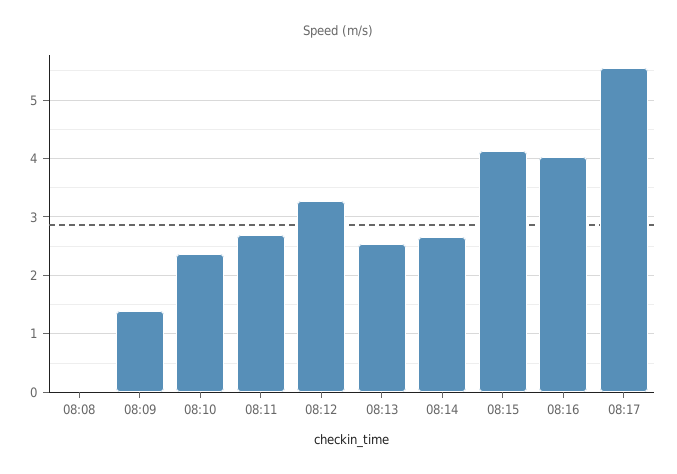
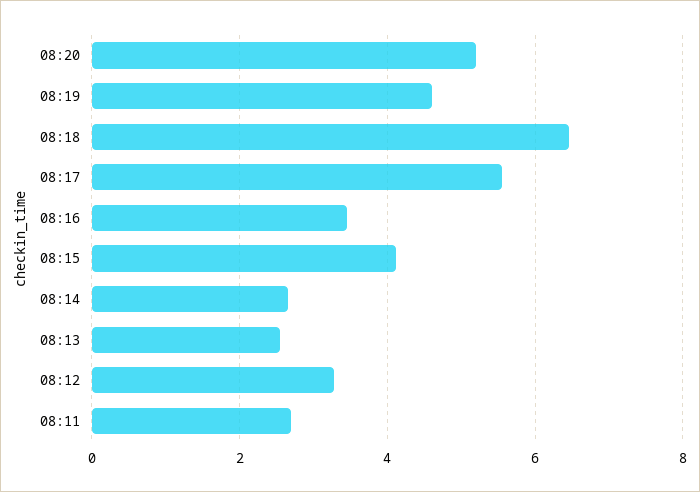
08:08: 0 -> none
08:09: 1.4 -> none
08:10: 2.4 -> none
08:16: 4 -> 3.4
08:20: none -> 5.2
08:19: none -> 4.6
08:18: none -> 6.4

